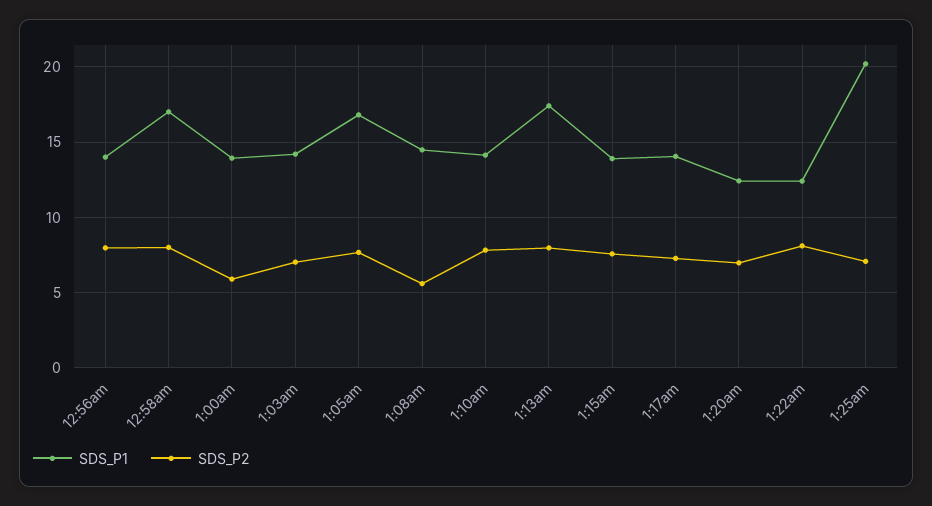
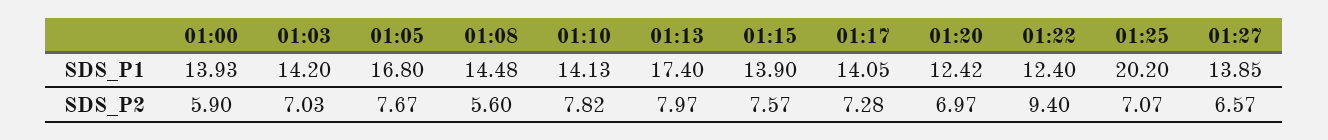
SDS_P1, 12:56am: 14 -> none
SDS_P2, 12:56am: 8 -> none
SDS_P1, 12:58am: 17 -> none
SDS_P2, 12:58am: 8 -> none
SDS_P2, 1:22am: 8 -> 9.4
SDS_P1, 01:27: none -> 13.85
SDS_P2, 01:27: none -> 6.57

